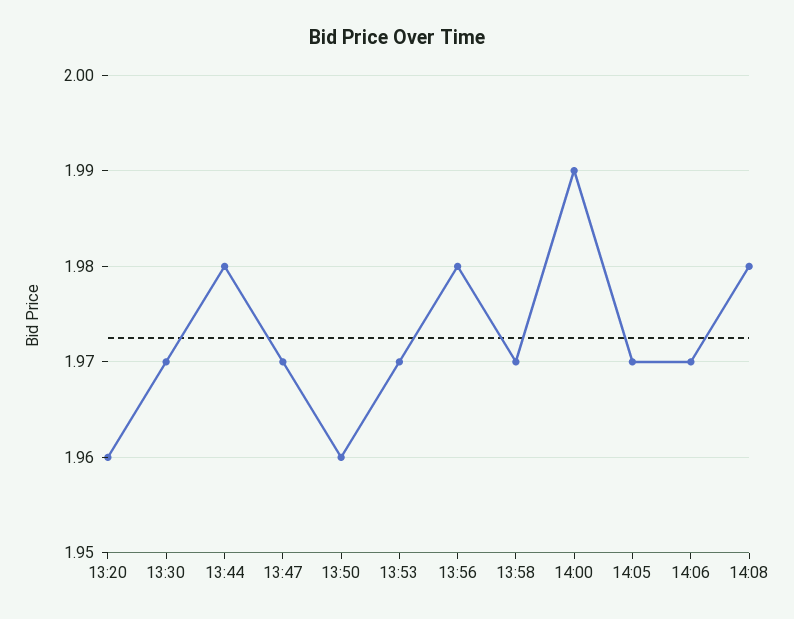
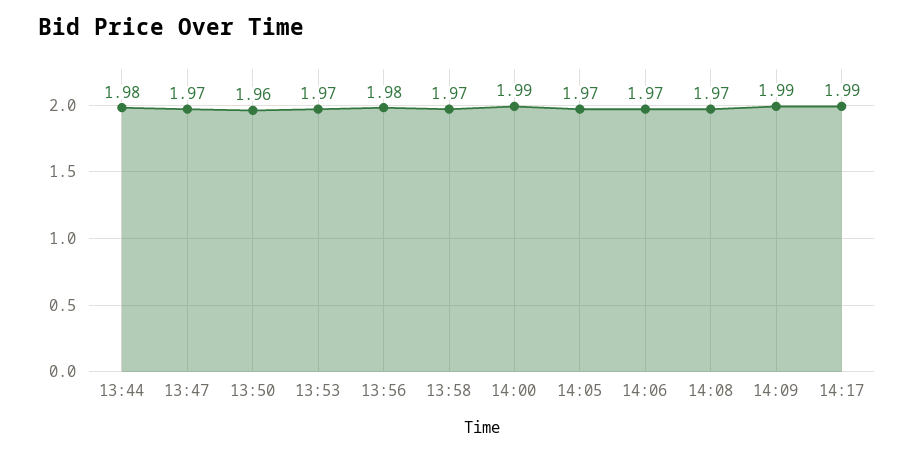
13:20: 1.96 -> none
13:30: 1.97 -> none
14:08: 1.98 -> 1.97
14:09: none -> 1.99
14:17: none -> 1.99

